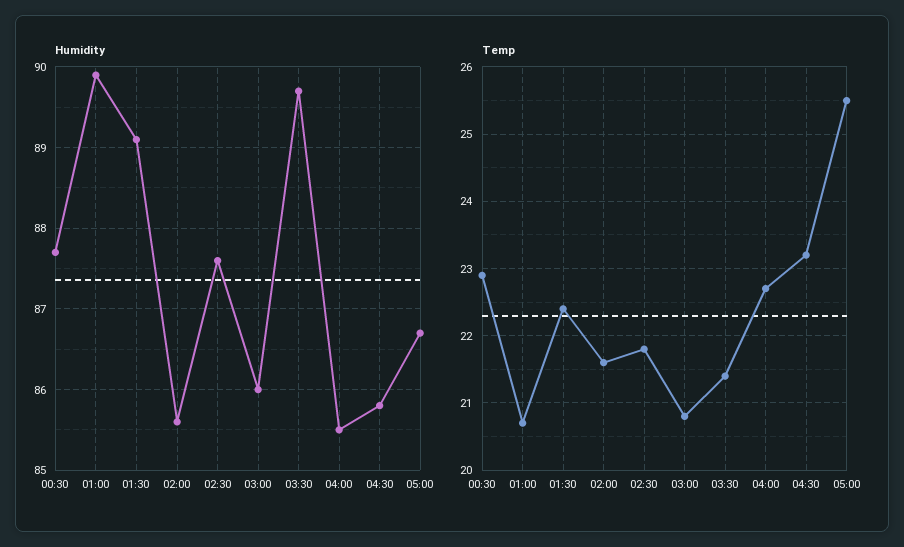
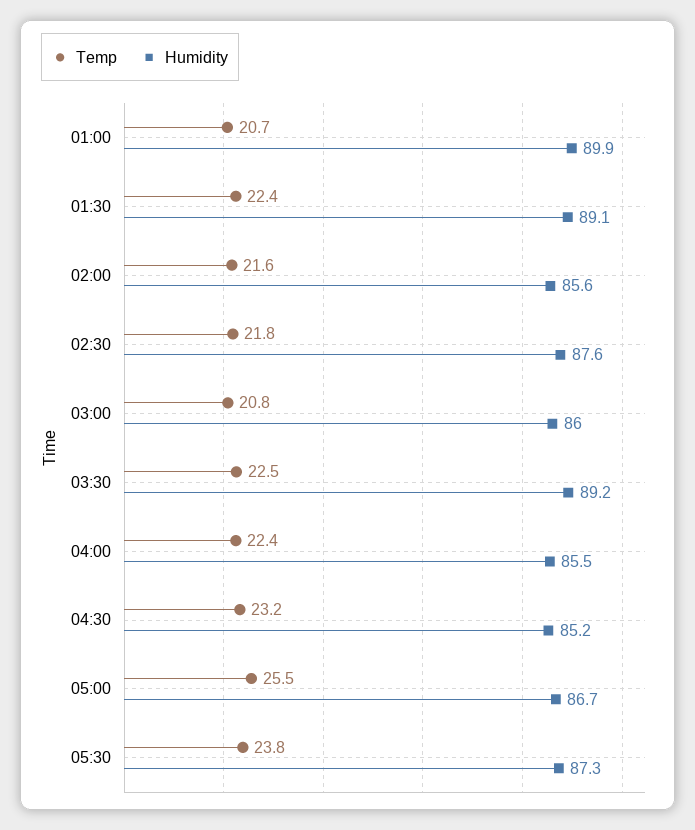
Humidity, 00:30: 87.7 -> none
Humidity, 03:30: 89.7 -> 89.2
Humidity, 04:30: 85.8 -> 85.2
Temp, 00:30: 22.9 -> none
Temp, 03:30: 21.4 -> 22.5
Temp, 04:00: 22.7 -> 22.4
Temp, 05:30: none -> 23.8
Humidity, 05:30: none -> 87.3

